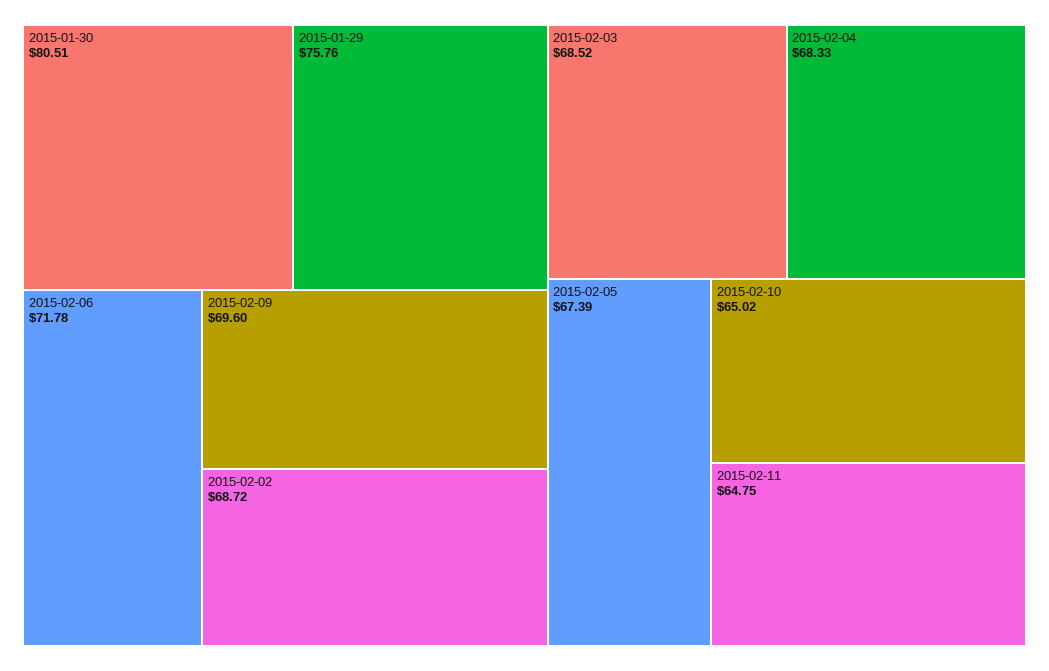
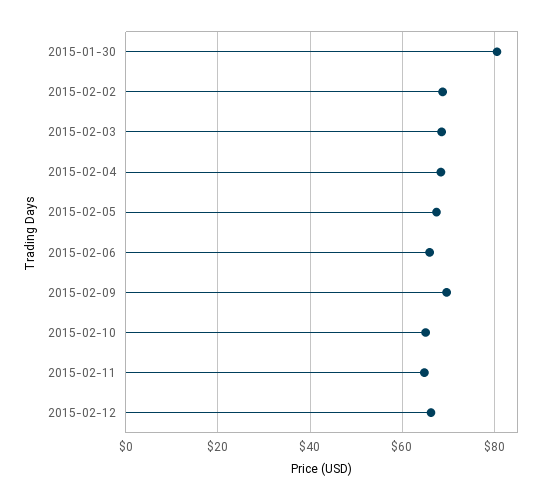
2015-01-29: 75.76 -> none
2015-02-06: 71.78 -> 66
2015-02-12: none -> 66

